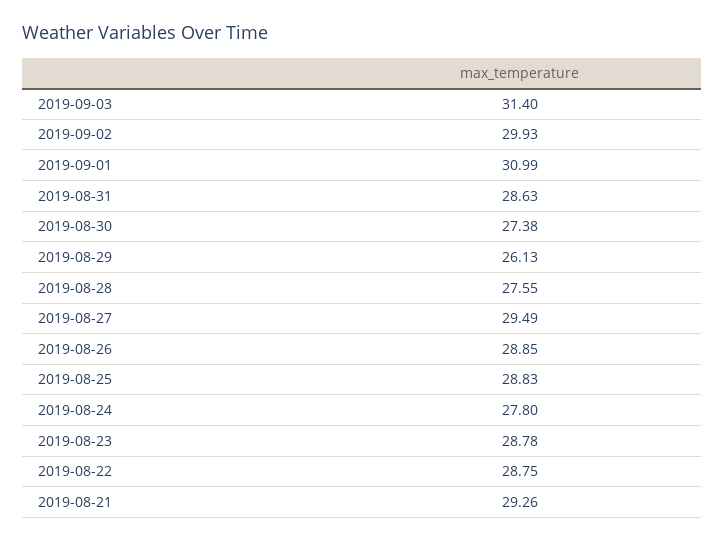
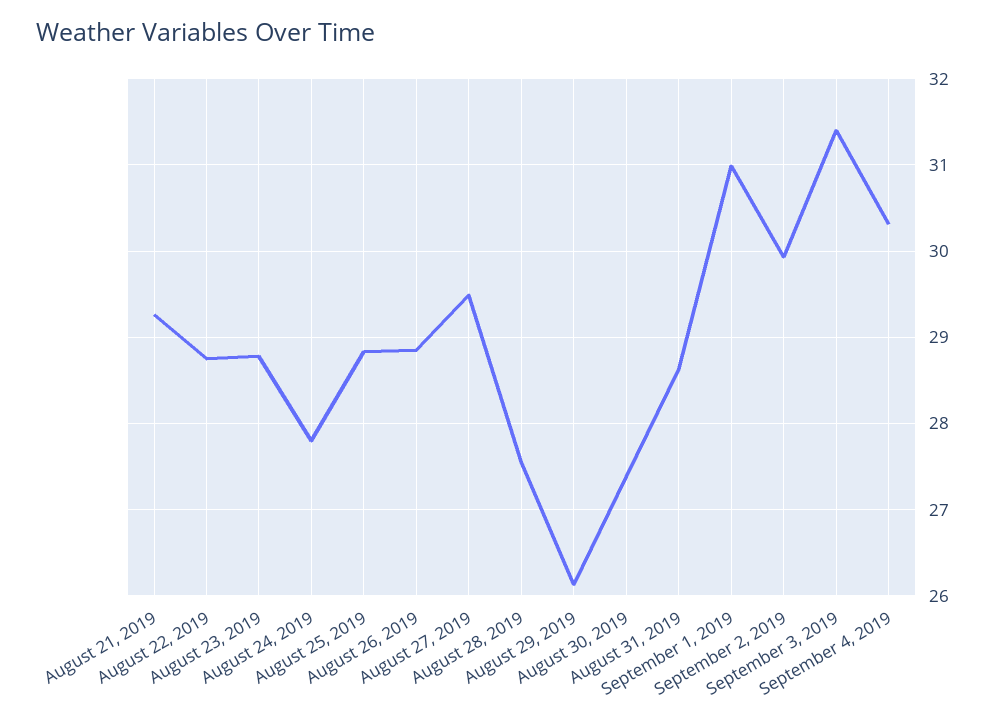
September 4, 2019: none -> 30.3

